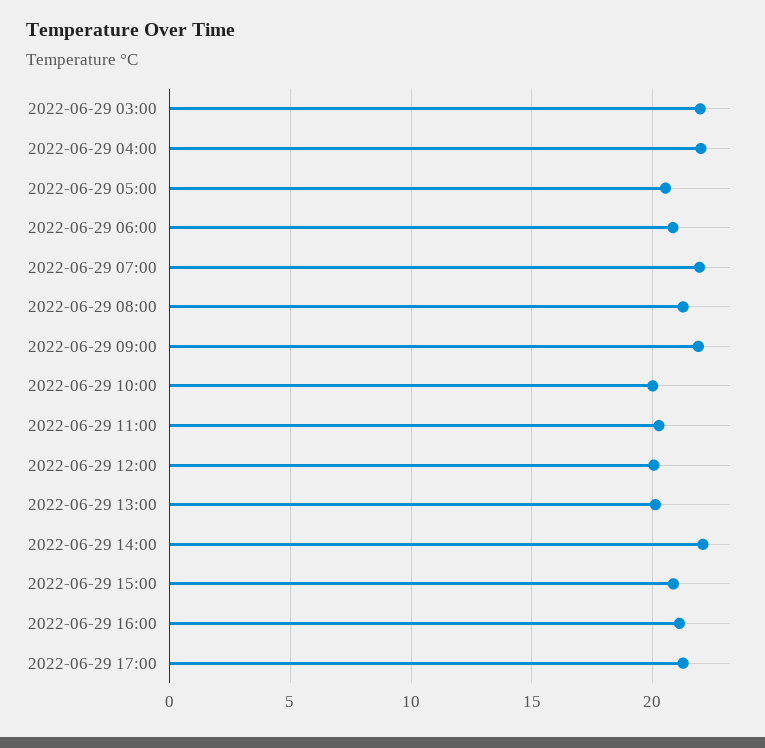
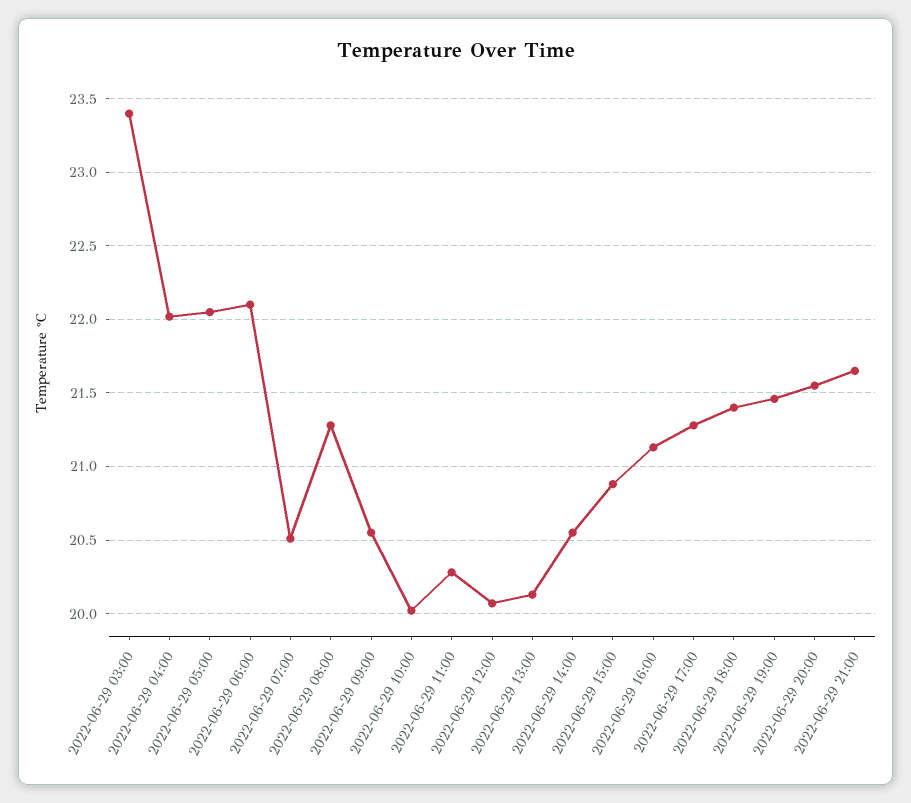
2022-06-29 03:00: 22 -> 23.4
2022-06-29 05:00: 20.5 -> 22.05
2022-06-29 06:00: 21 -> 22.1
2022-06-29 07:00: 22 -> 20.5
2022-06-29 09:00: 22 -> 20.55
2022-06-29 14:00: 22 -> 20.55
2022-06-29 18:00: none -> 21.4
2022-06-29 19:00: none -> 21.45
2022-06-29 20:00: none -> 21.55
2022-06-29 21:00: none -> 21.65

